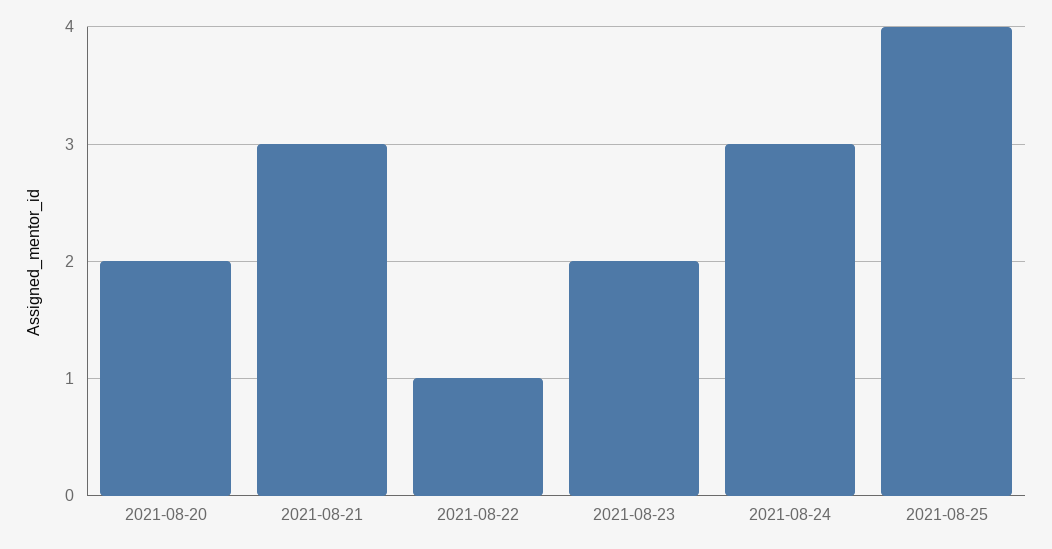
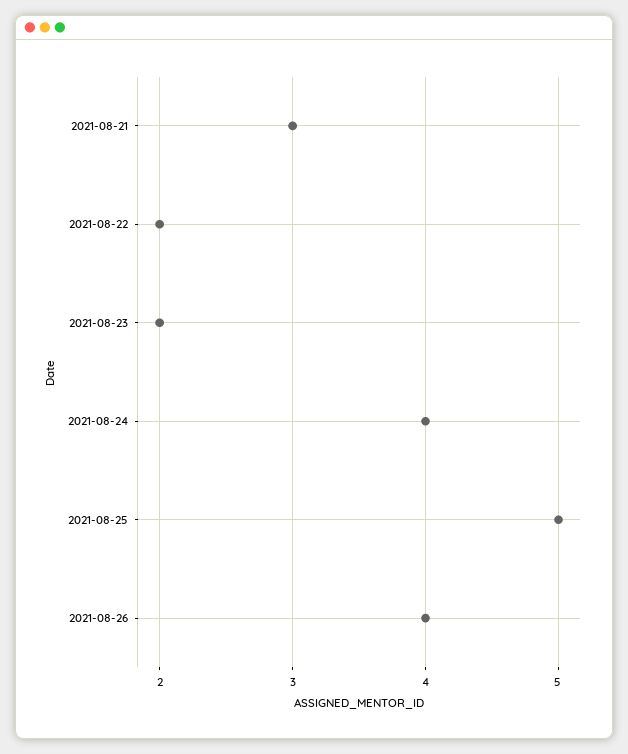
2021-08-20: 2 -> none
2021-08-22: 1 -> 2
2021-08-24: 3 -> 4
2021-08-25: 4 -> 5
2021-08-26: none -> 4

